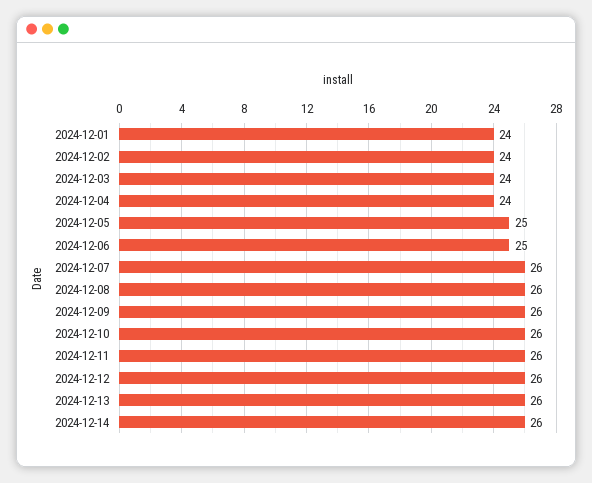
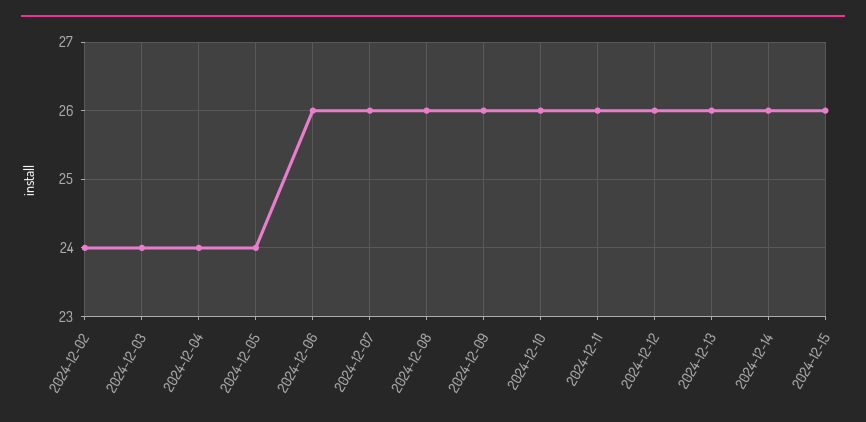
2024-12-01: 24 -> none
2024-12-05: 25 -> 24
2024-12-06: 25 -> 26
2024-12-15: none -> 26

